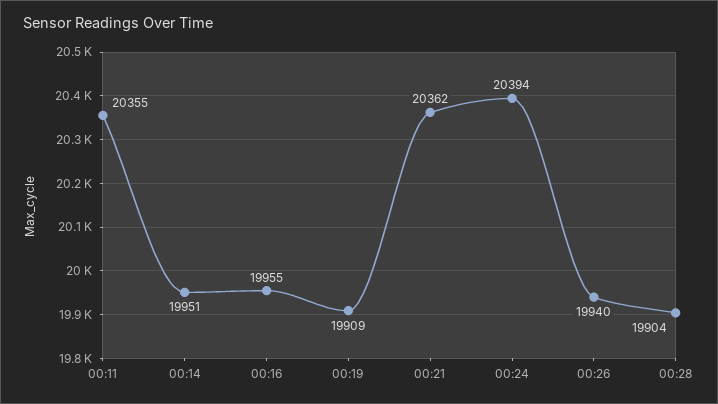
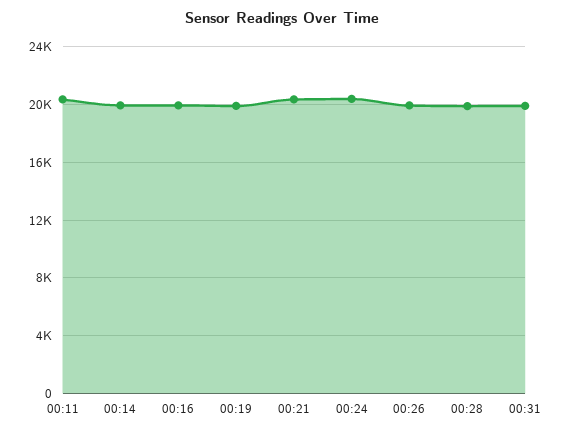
00:31: none -> 20000

